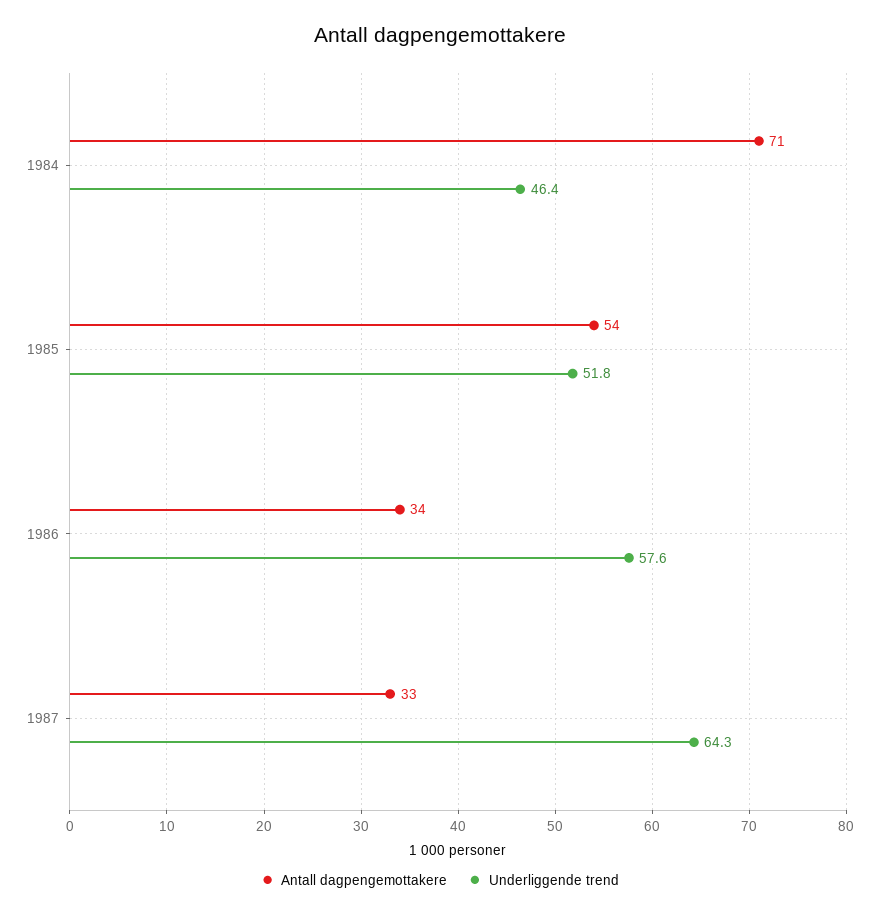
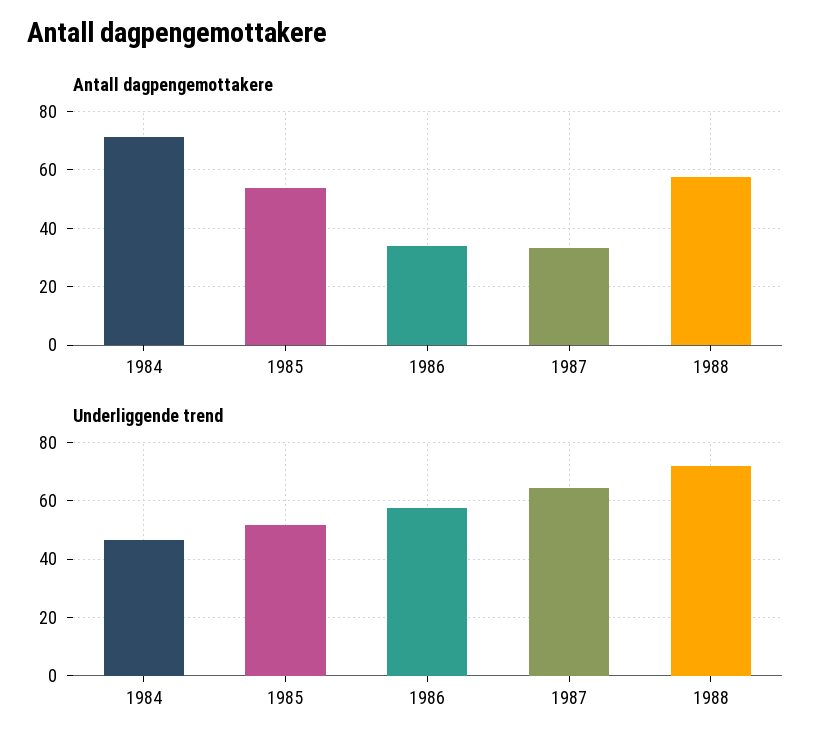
Antall dagpengemottakere, 1988: none -> 57.5
Underliggende trend, 1988: none -> 72.5

